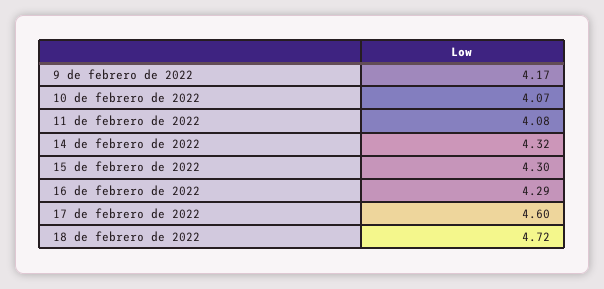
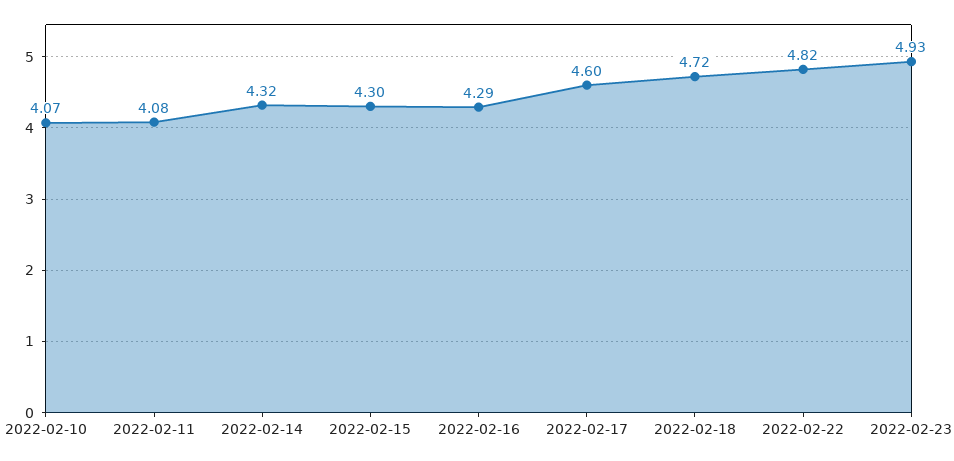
9 de febrero de 2022: 4.17 -> none
2022-02-22: none -> 4.82
2022-02-23: none -> 4.93

